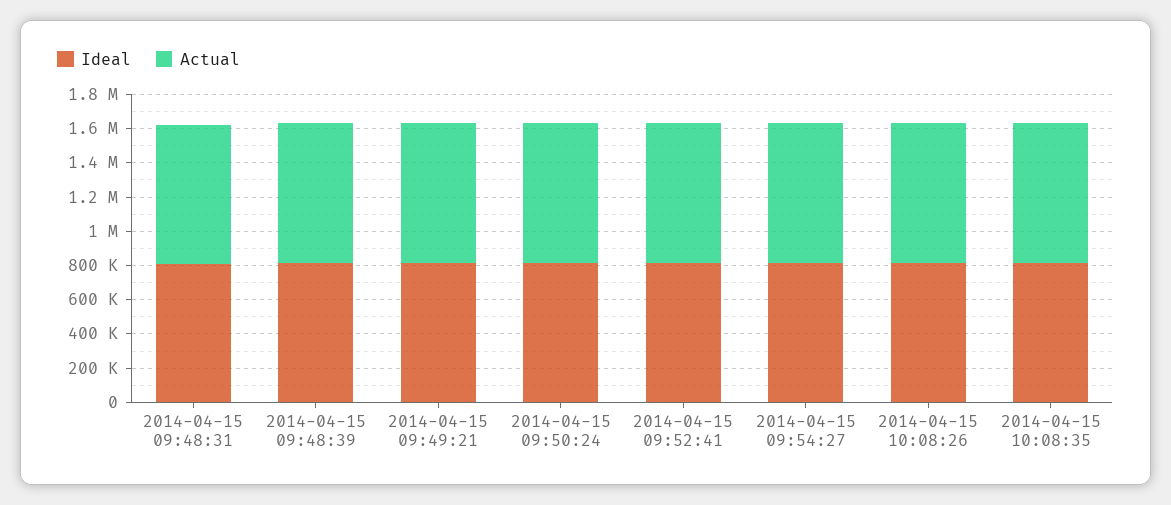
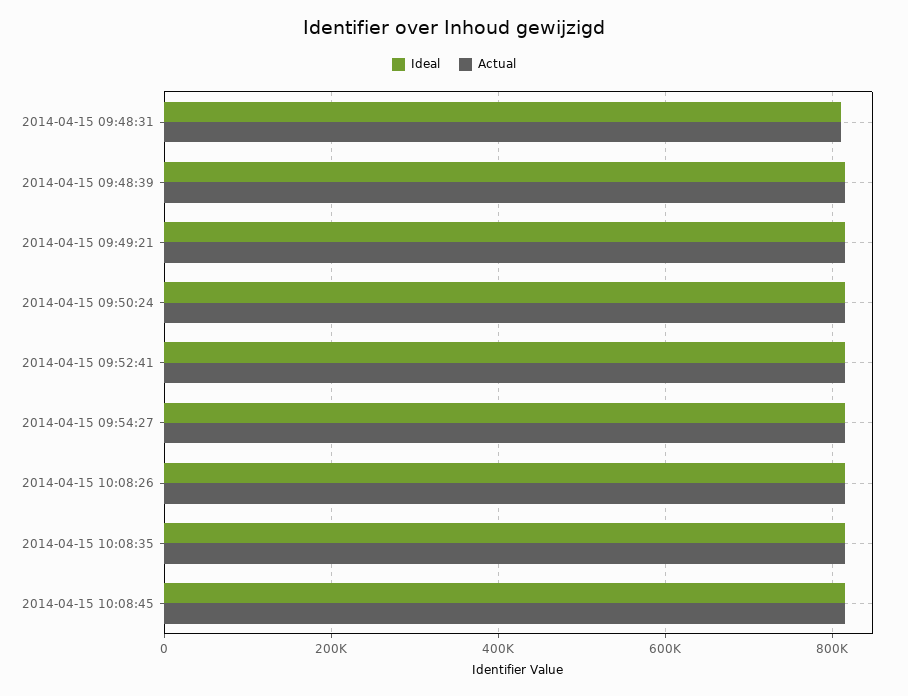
Ideal, 2014-04-15 10:08:45: none -> 820000
Actual, 2014-04-15 10:08:45: none -> 820000

